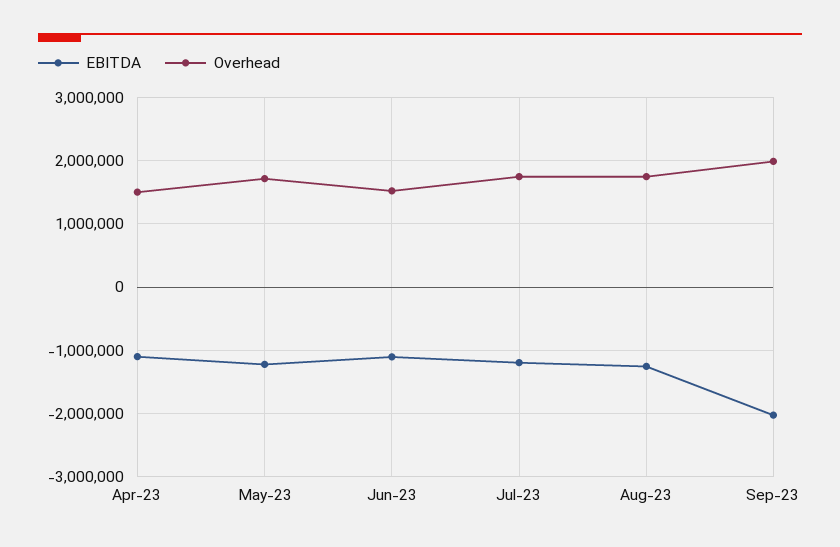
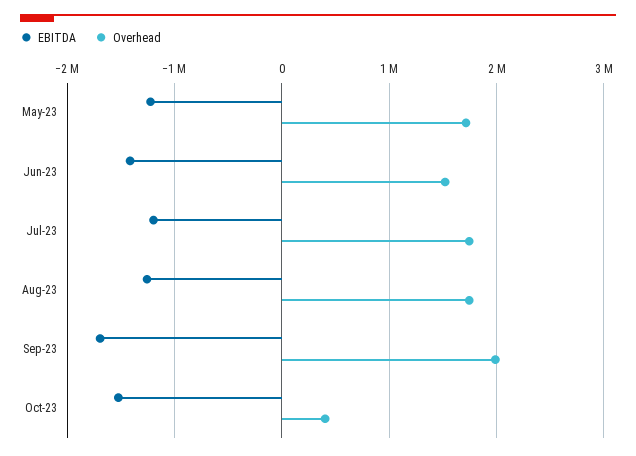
EBITDA, Apr-23: -1100000 -> none
Overhead, Apr-23: 1500000 -> none
EBITDA, Jun-23: -1100000 -> -1400000
EBITDA, Sep-23: -2000000 -> -1700000
EBITDA, Oct-23: none -> -1500000
Overhead, Oct-23: none -> 400000

